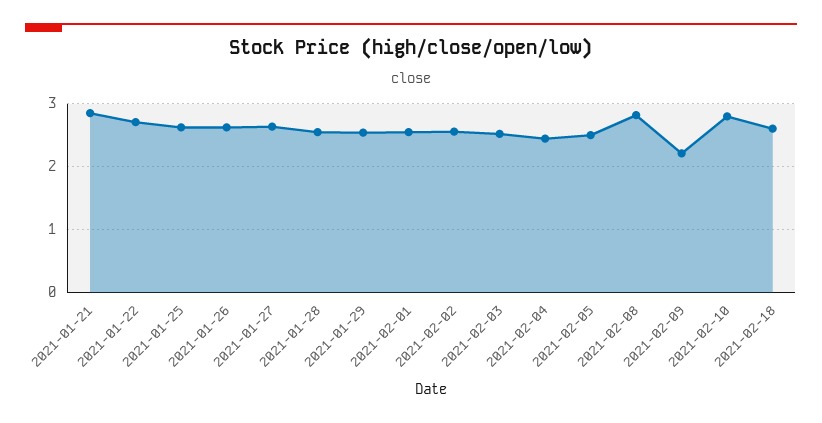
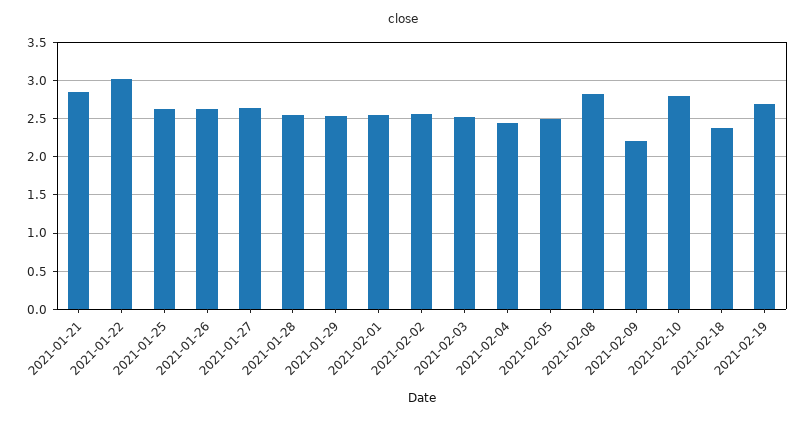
2021-01-22: 2.7 -> 3
2021-02-18: 2.6 -> 2.4
2021-02-19: none -> 2.7

